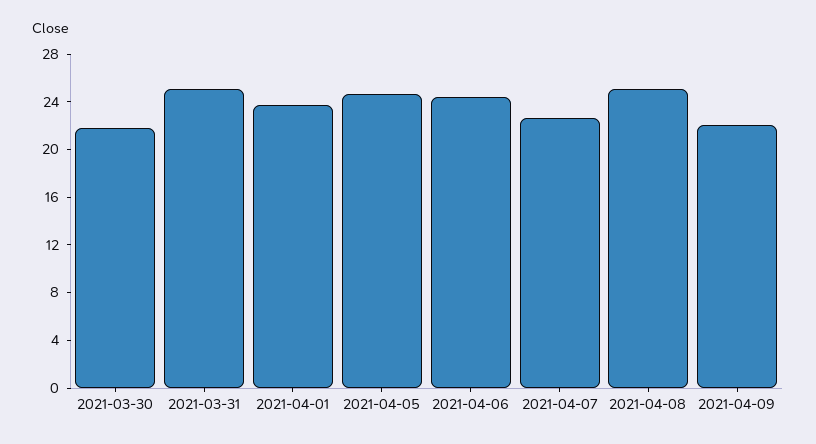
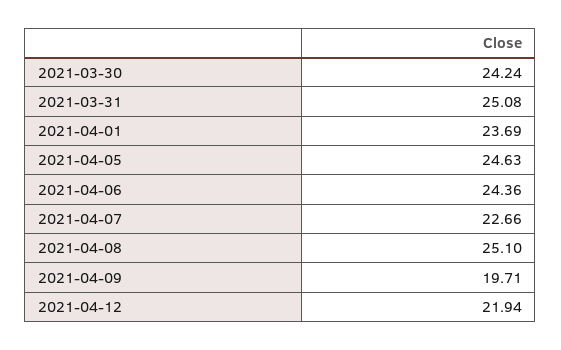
2021-03-30: 22 -> 24.24
2021-04-09: 22 -> 19.71
2021-04-12: none -> 21.94

